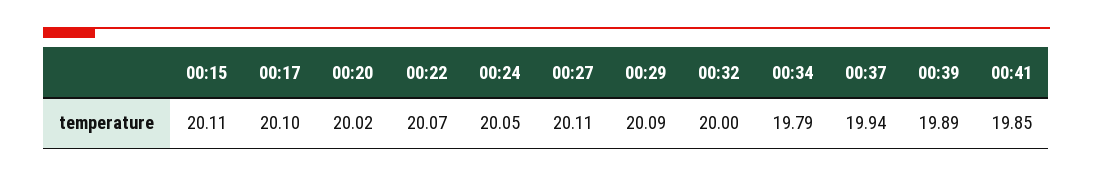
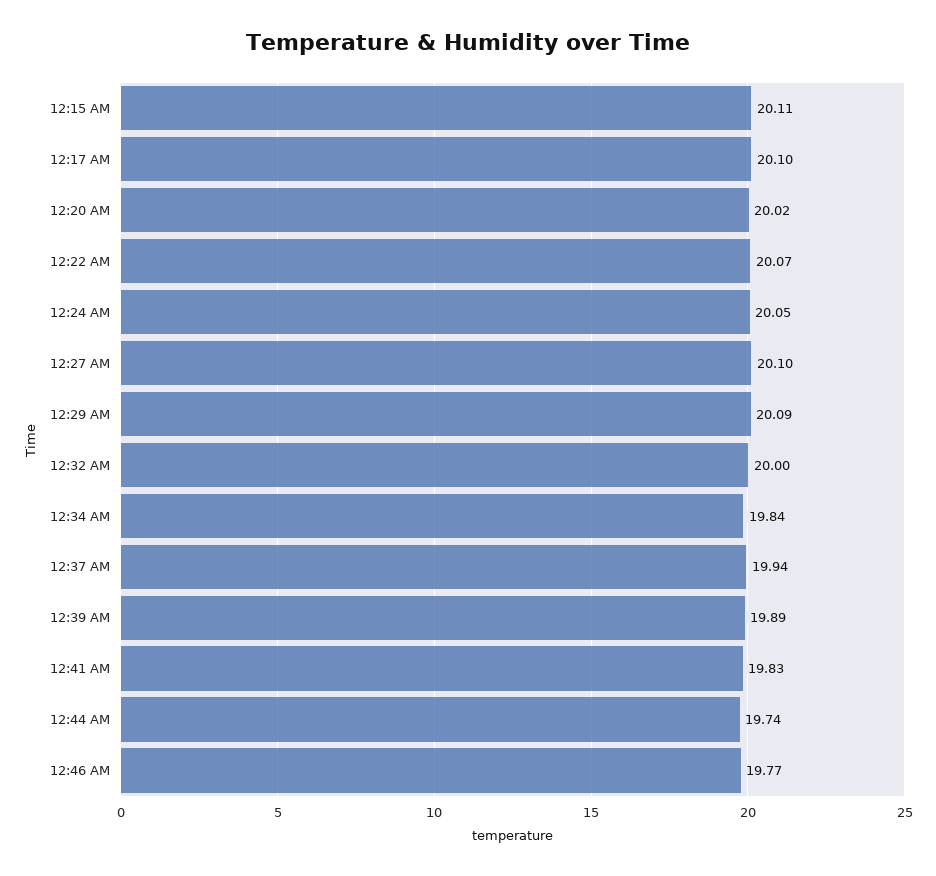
00:27: 20.11 -> 20.1
00:34: 19.79 -> 19.84
00:41: 19.85 -> 19.83
12:44 AM: none -> 19.74
12:46 AM: none -> 19.77

